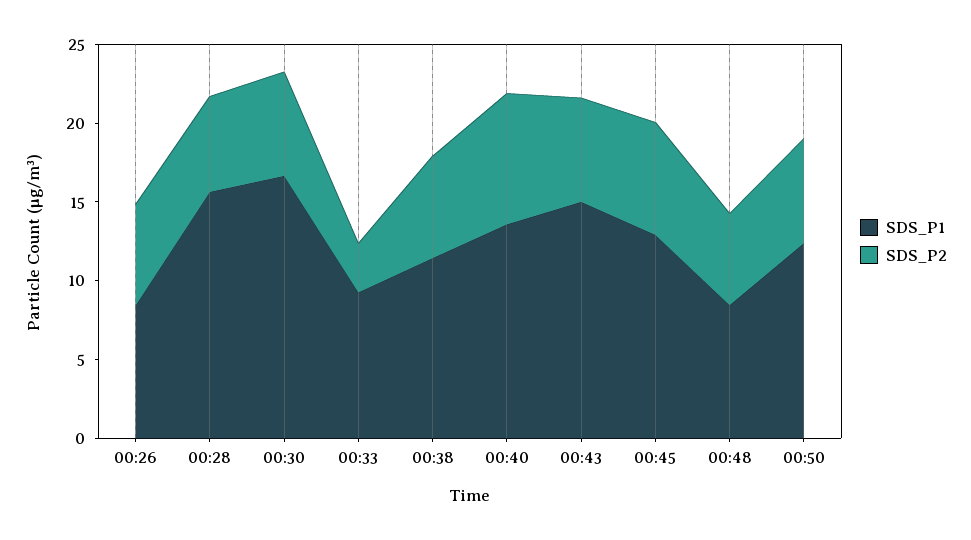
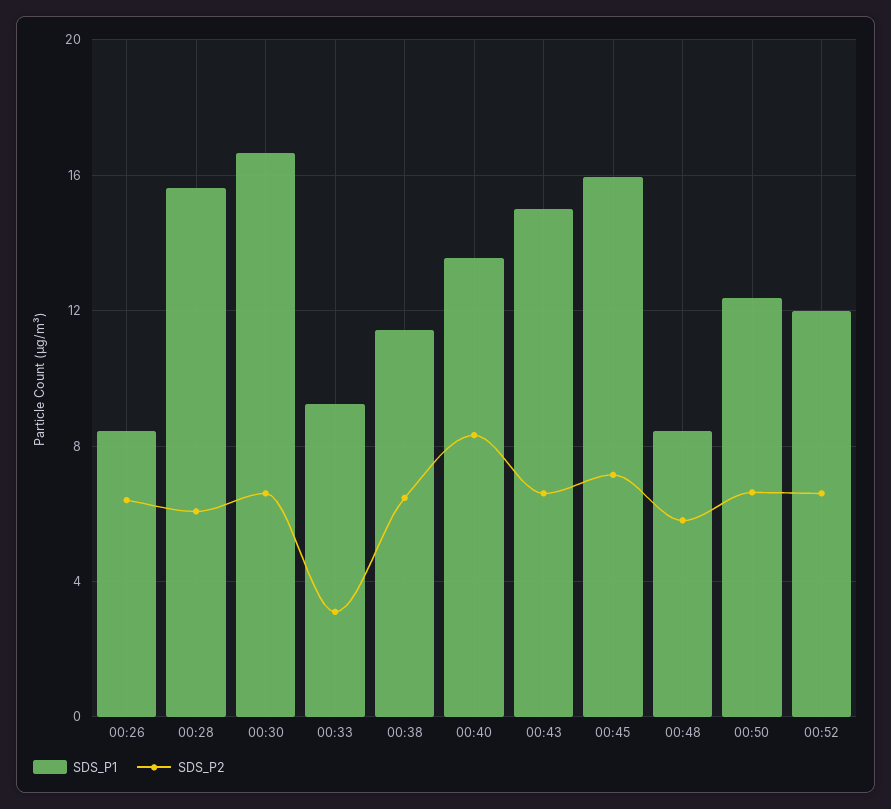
SDS_P1, 00:45: 13 -> 16
SDS_P1, 00:52: none -> 12
SDS_P2, 00:52: none -> 6.5

